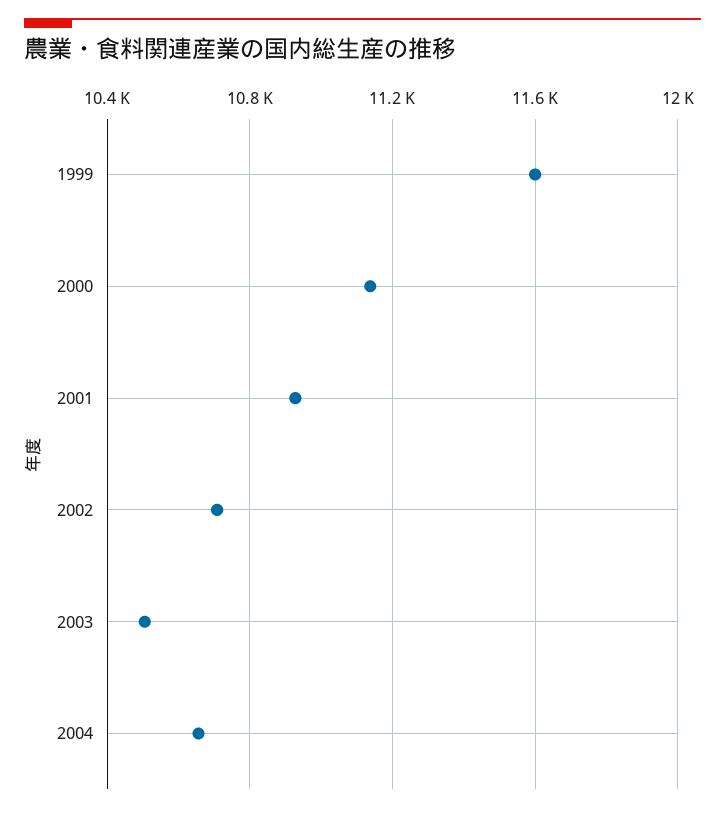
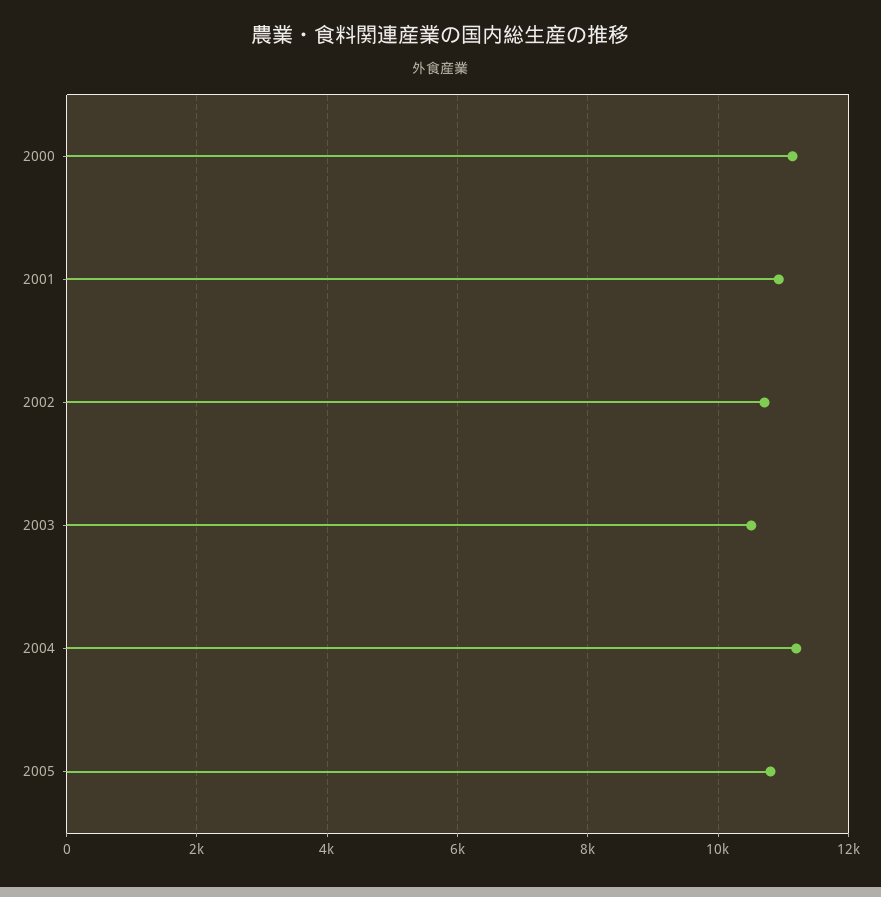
1999: 11600 -> none
2004: 10650 -> 11200
2005: none -> 10800

